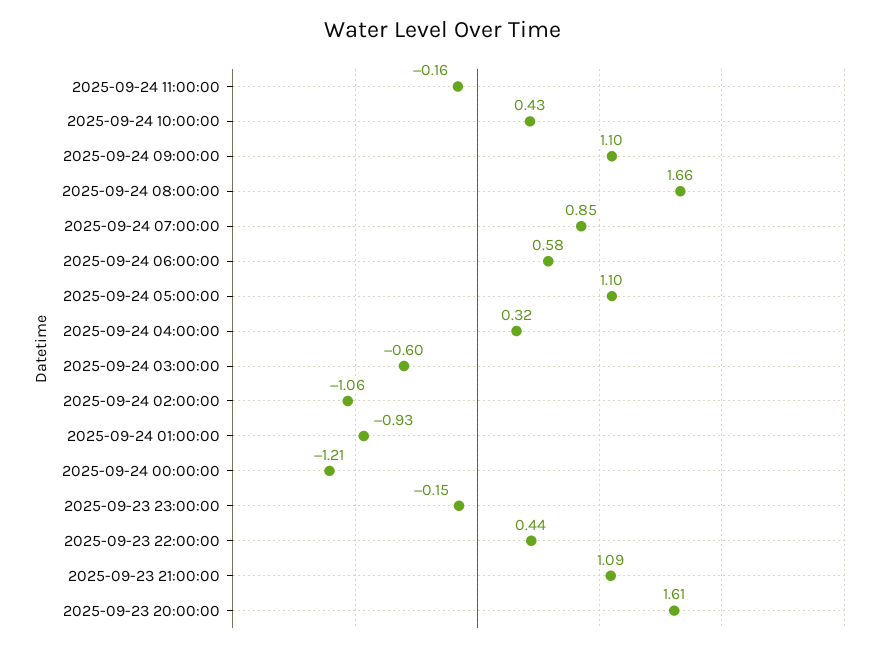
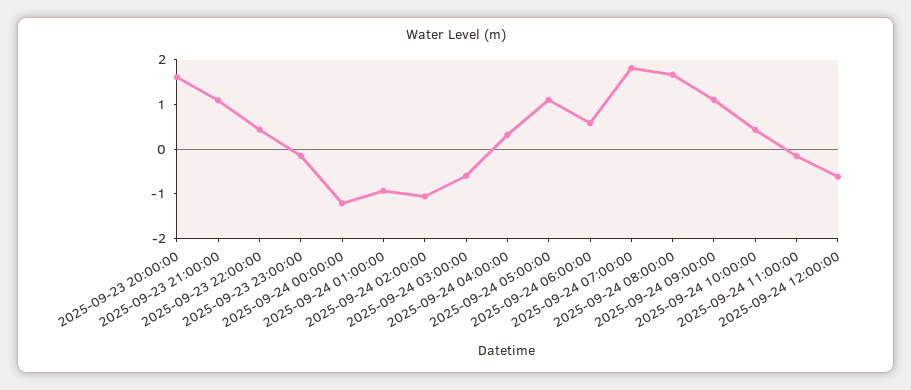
2025-09-24 07:00:00: 0.85 -> 1.8
2025-09-24 12:00:00: none -> -0.6

